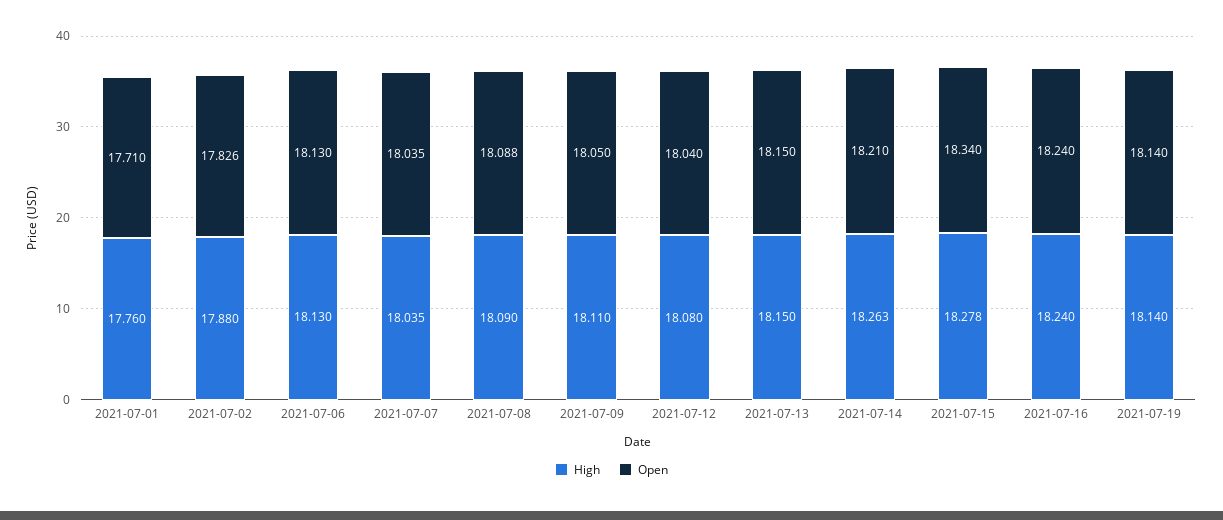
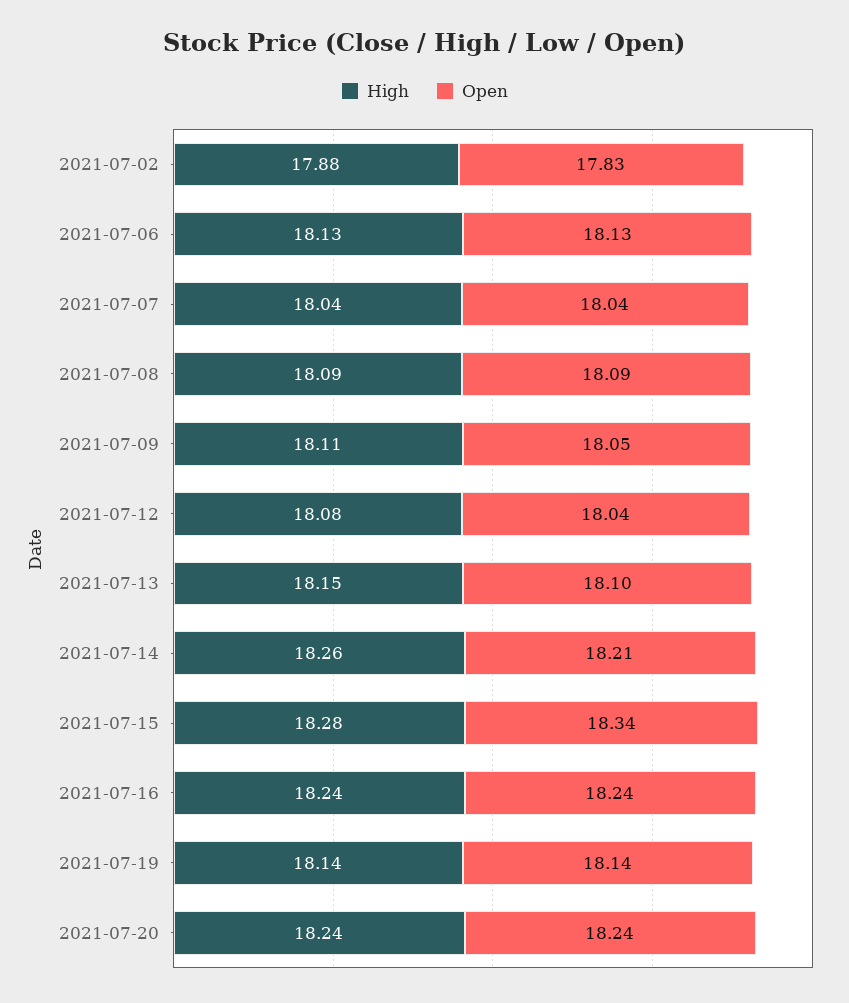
High, 2021-07-01: 17.76 -> none
Open, 2021-07-01: 17.71 -> none
Open, 2021-07-13: 18.15 -> 18.1
High, 2021-07-20: none -> 18.24
Open, 2021-07-20: none -> 18.24

